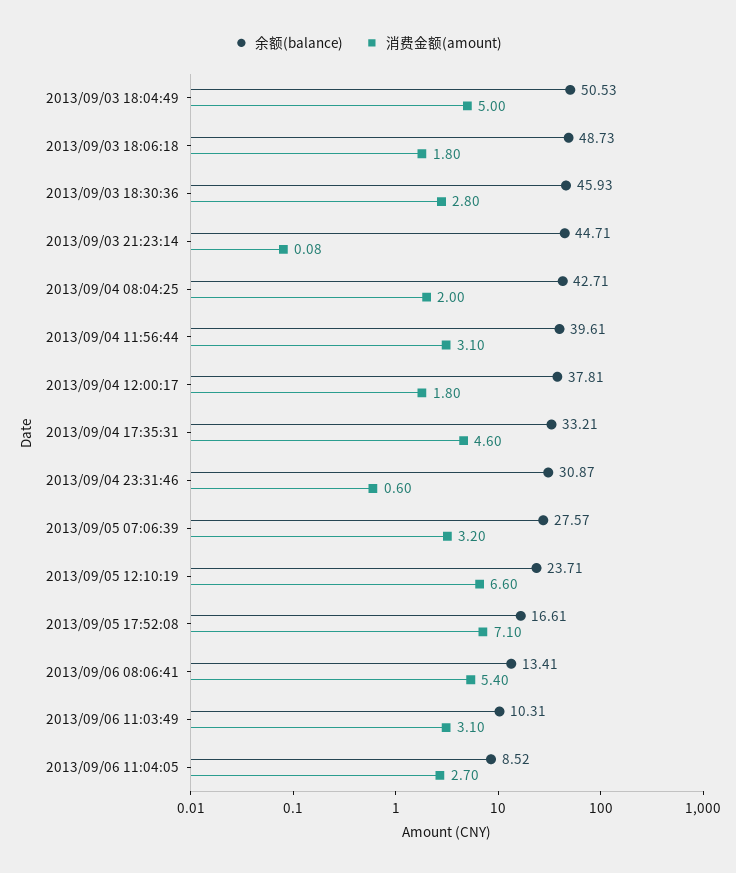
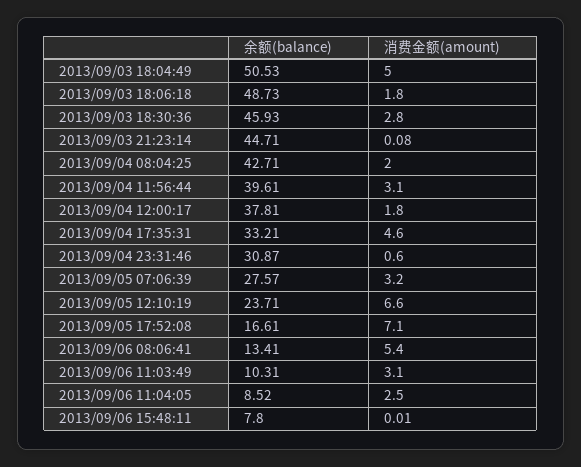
消费金额(amount), 2013/09/06 11:04:05: 2.7 -> 2.5
余额(balance), 2013/09/06 15:48:11: none -> 7.8
消费金额(amount), 2013/09/06 15:48:11: none -> 0.01

